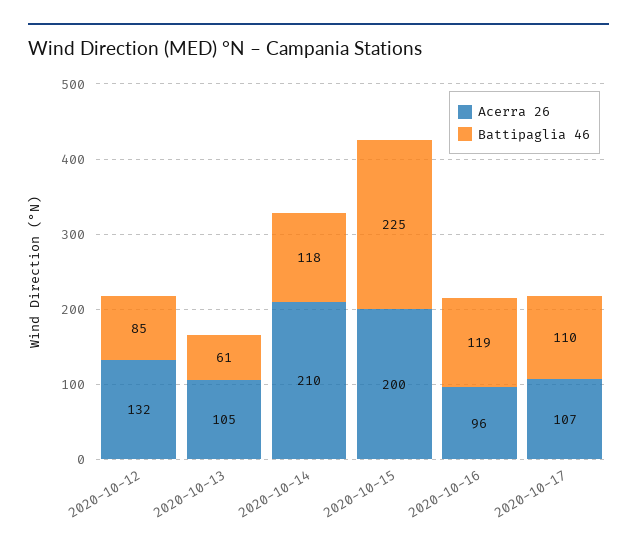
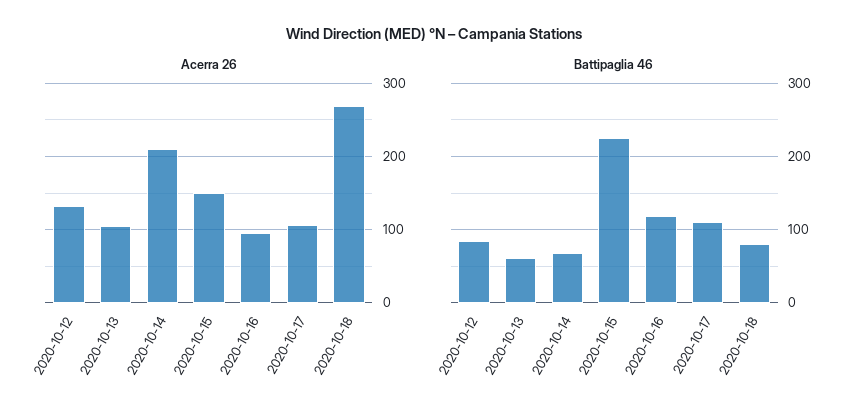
Battipaglia 46, 2020-10-14: 118 -> 70
Acerra 26, 2020-10-15: 200 -> 150
Acerra 26, 2020-10-18: none -> 270
Battipaglia 46, 2020-10-18: none -> 80

